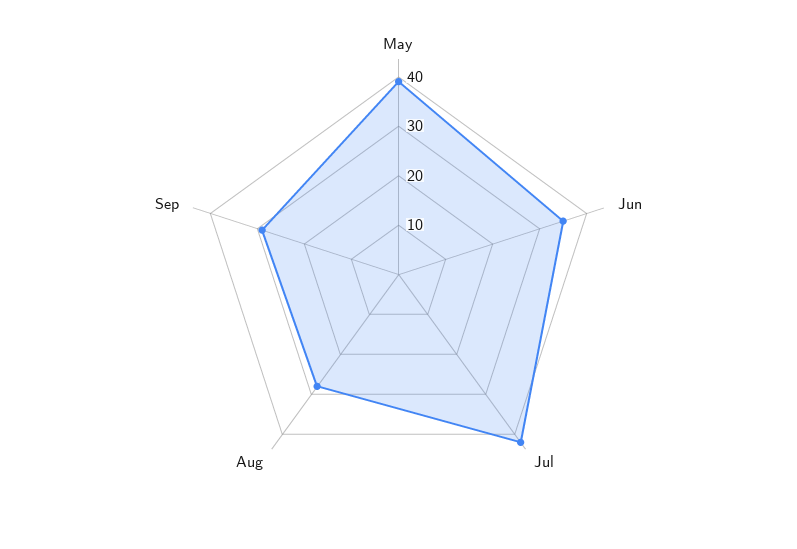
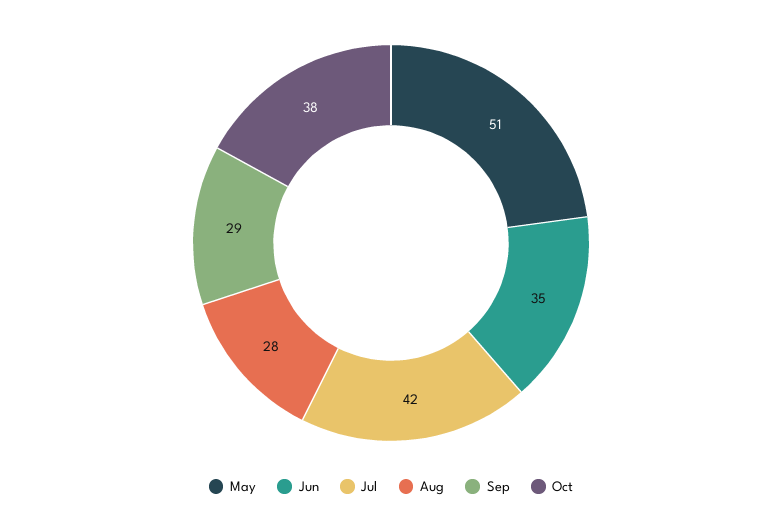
May: 40 -> 51
Oct: none -> 38

